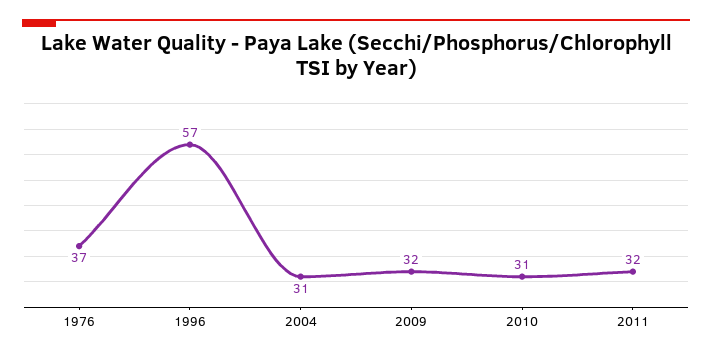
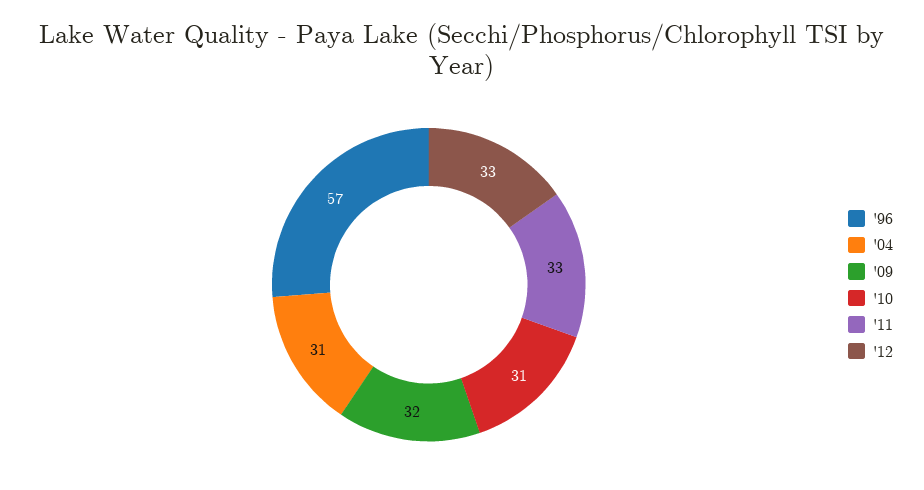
1976: 37 -> none
2011: 32 -> 33
'12: none -> 33

